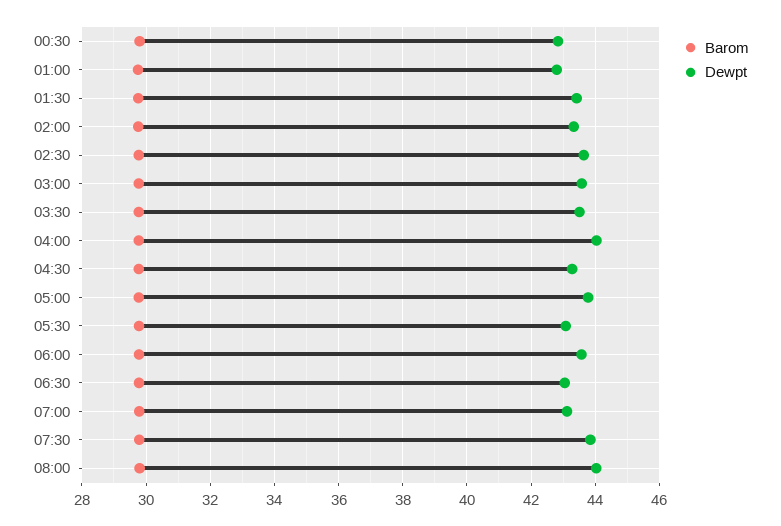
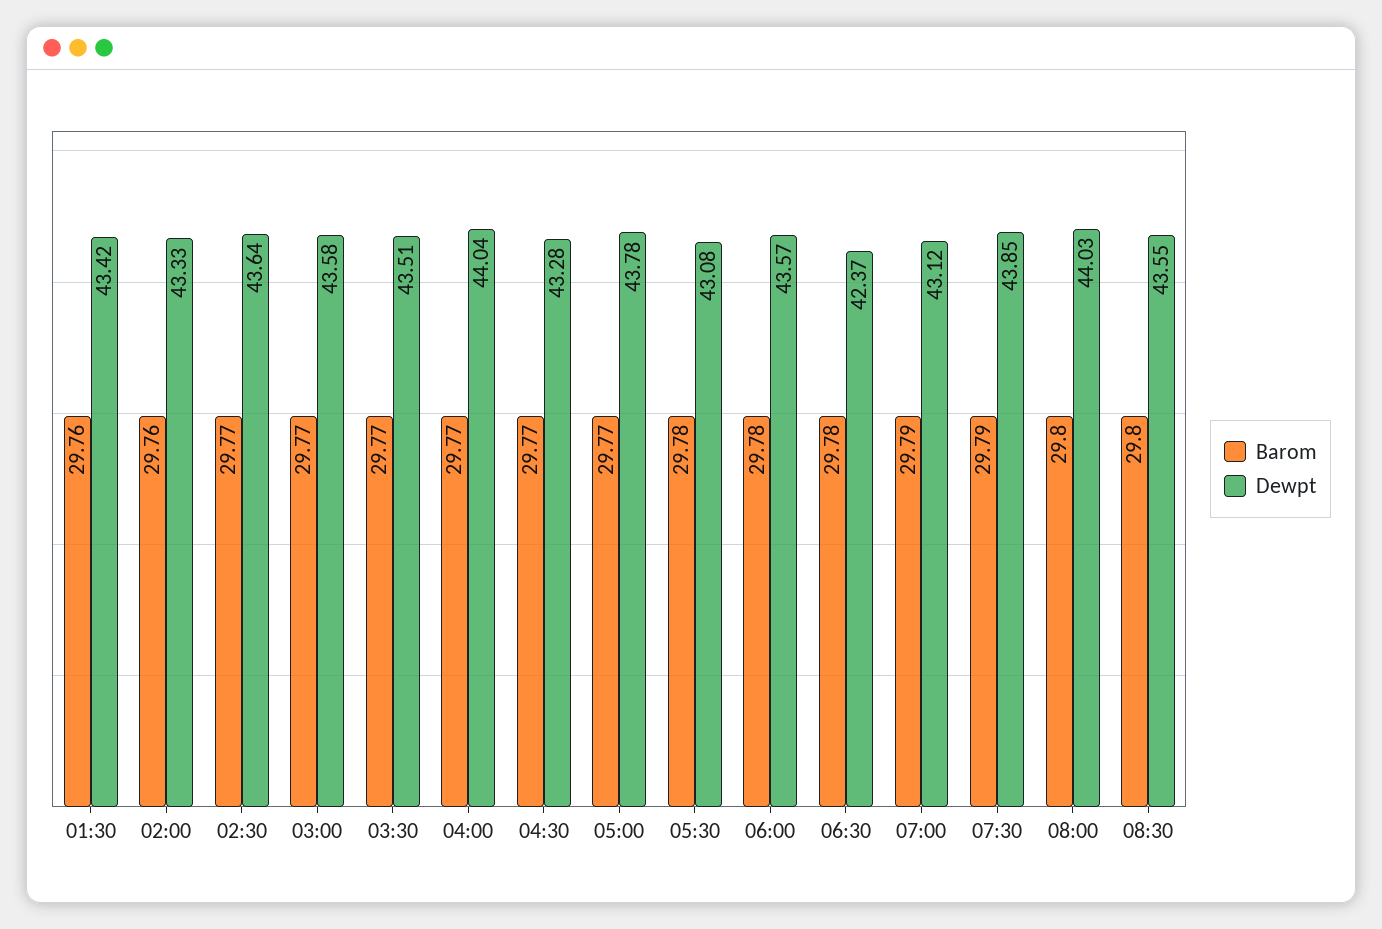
Barom, 00:30: 29.8 -> none
Dewpt, 00:30: 42.8 -> none
Barom, 01:00: 29.8 -> none
Dewpt, 01:00: 42.8 -> none
Dewpt, 06:30: 43 -> 42.37
Barom, 08:30: none -> 29.8
Dewpt, 08:30: none -> 43.55

